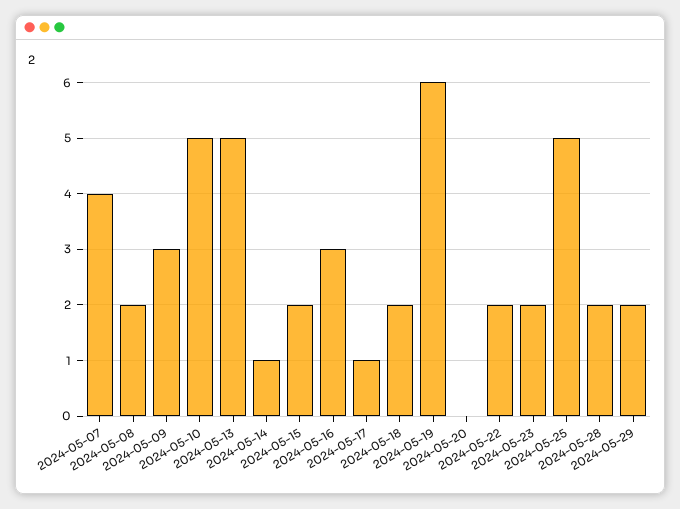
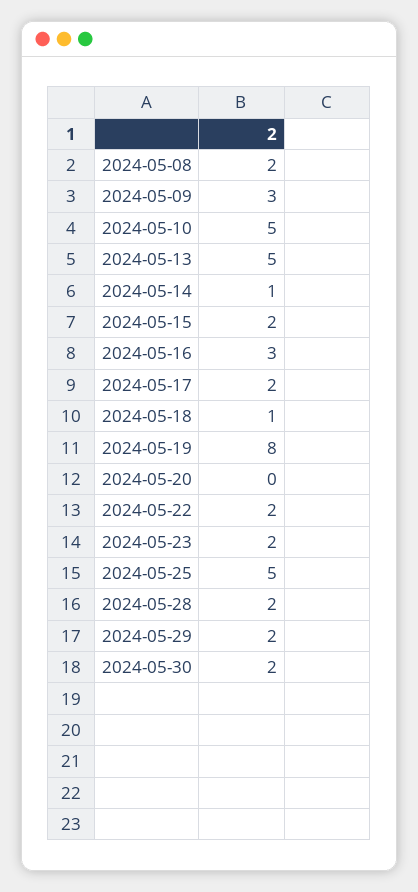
2024-05-07: 4 -> none
2024-05-17: 1 -> 2
2024-05-18: 2 -> 1
2024-05-19: 6 -> 8
2024-05-30: none -> 2

